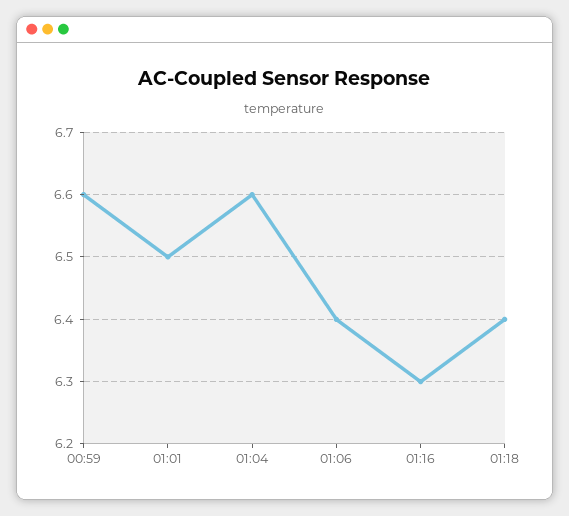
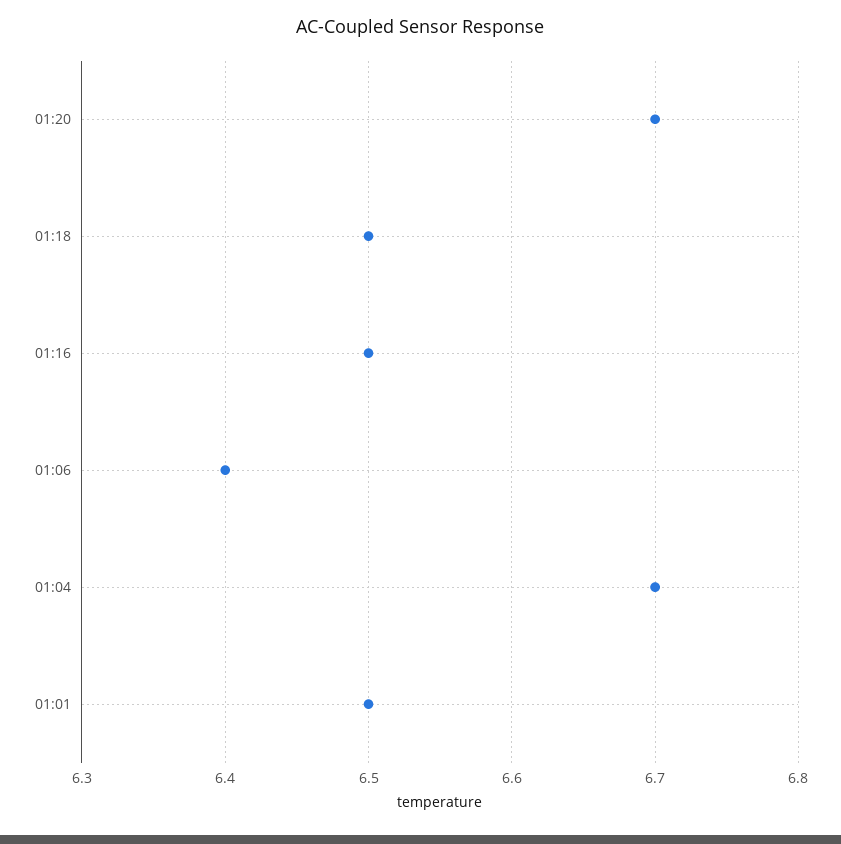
00:59: 6.6 -> none
01:04: 6.6 -> 6.7
01:16: 6.3 -> 6.5
01:18: 6.4 -> 6.5
01:20: none -> 6.7

